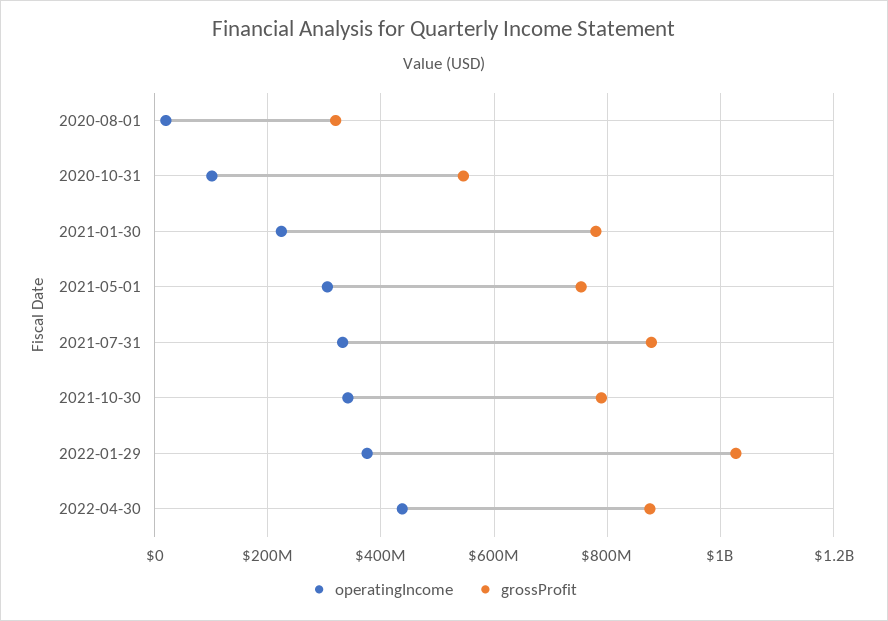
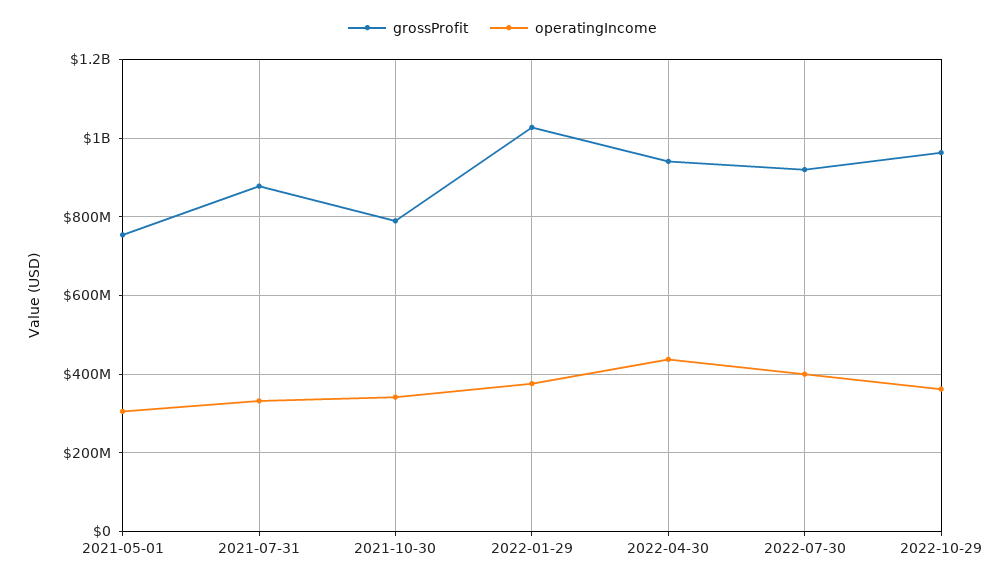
operatingIncome, 2020-08-01: 20000000 -> none
grossProfit, 2020-08-01: 320000000 -> none
operatingIncome, 2020-10-31: 100000000 -> none
grossProfit, 2020-10-31: 540000000 -> none
operatingIncome, 2021-01-30: 220000000 -> none
grossProfit, 2021-01-30: 780000000 -> none
grossProfit, 2022-04-30: 880000000 -> 940000000
grossProfit, 2022-07-30: none -> 920000000
operatingIncome, 2022-07-30: none -> 400000000
grossProfit, 2022-10-29: none -> 960000000
operatingIncome, 2022-10-29: none -> 360000000

